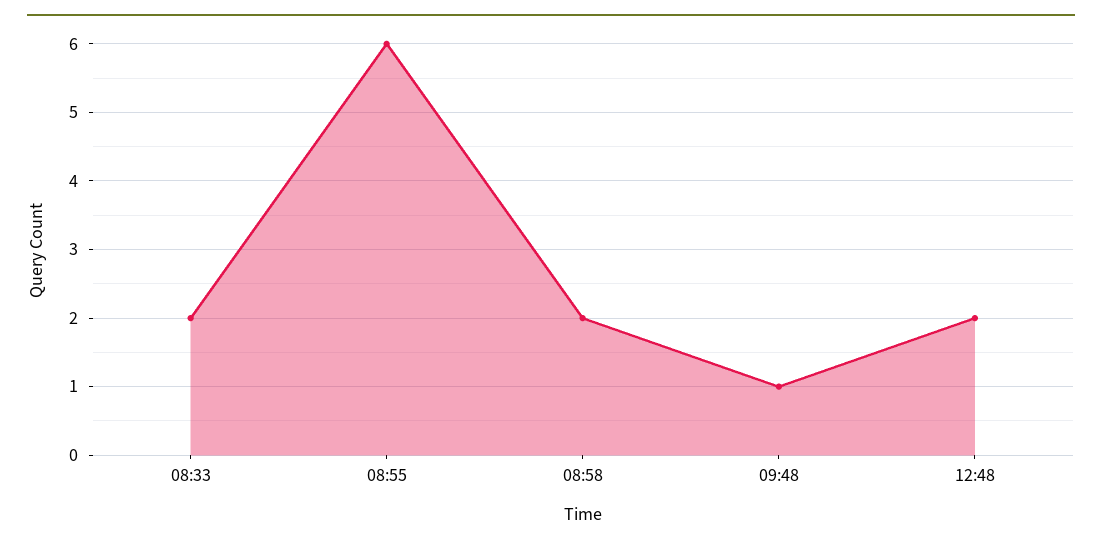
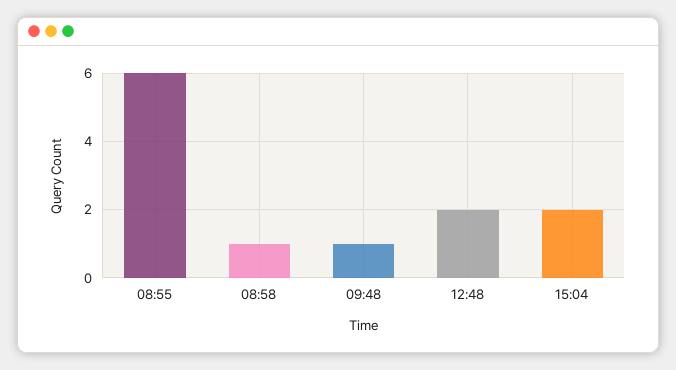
08:33: 2 -> none
08:58: 2 -> 1
15:04: none -> 2

